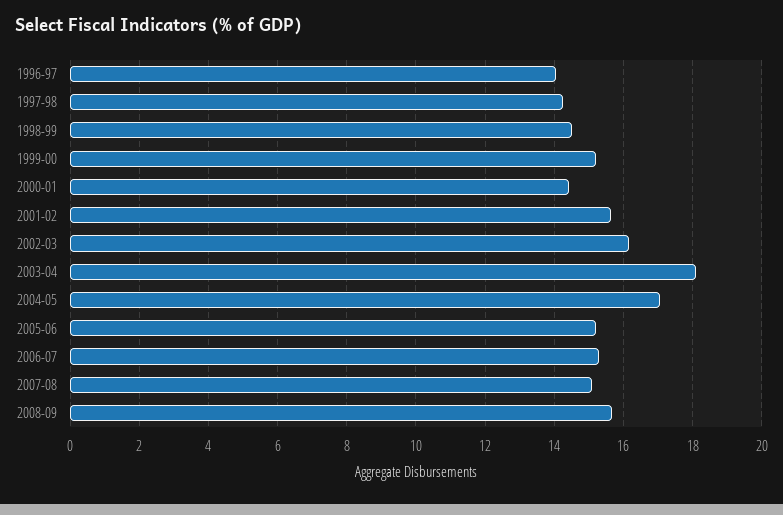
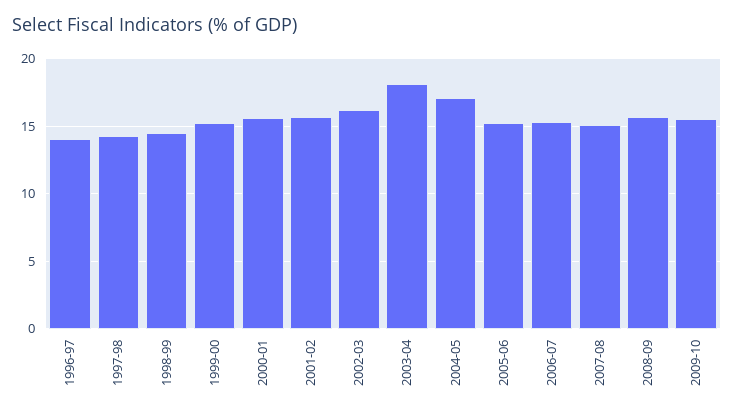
2000-01: 14.4 -> 15.5
2009-10: none -> 15.5

